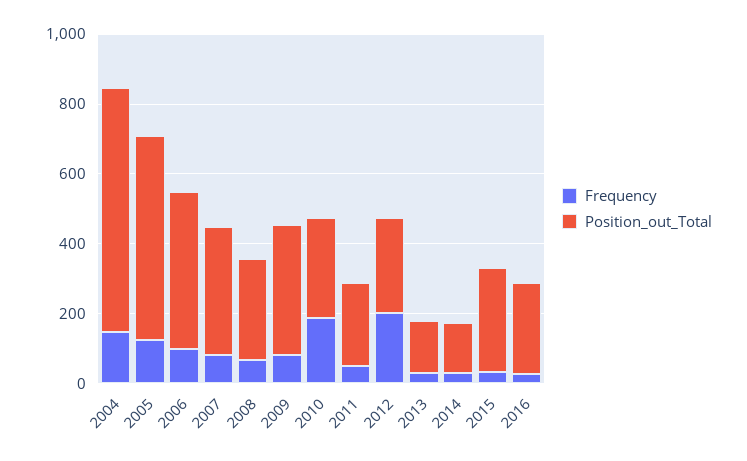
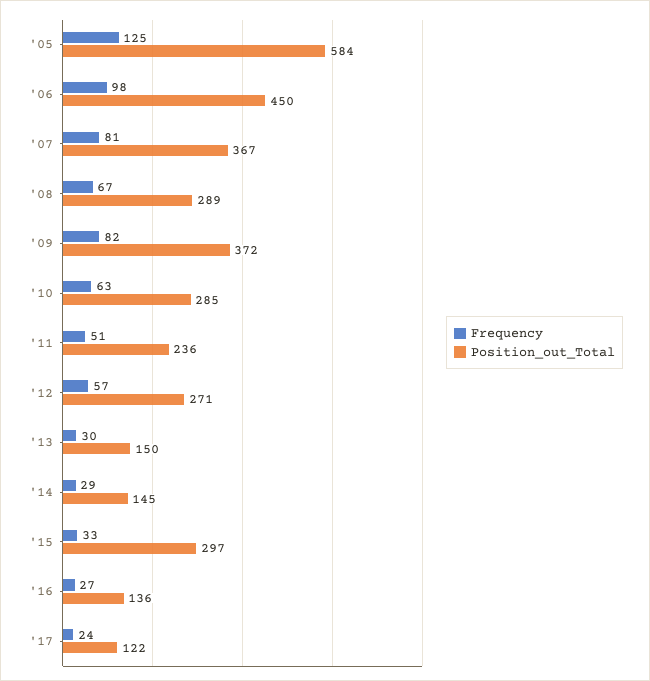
Frequency, 2004: 150 -> none
Position_out_Total, 2004: 700 -> none
Frequency, 2010: 200 -> 63
Frequency, 2012: 200 -> 57
Position_out_Total, 2016: 250 -> 136
Frequency, '17: none -> 24
Position_out_Total, '17: none -> 122

